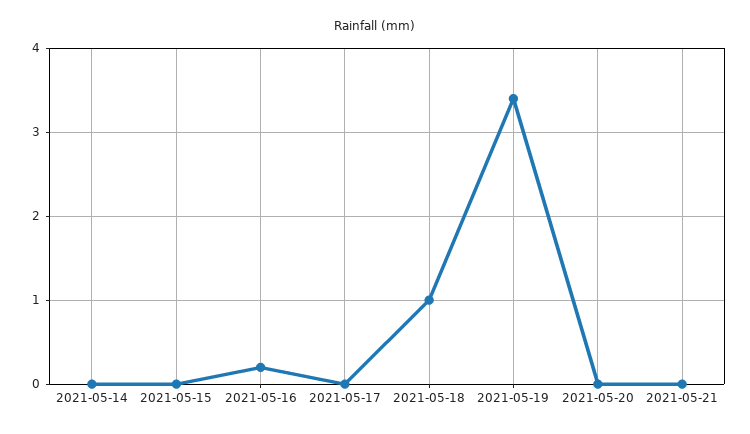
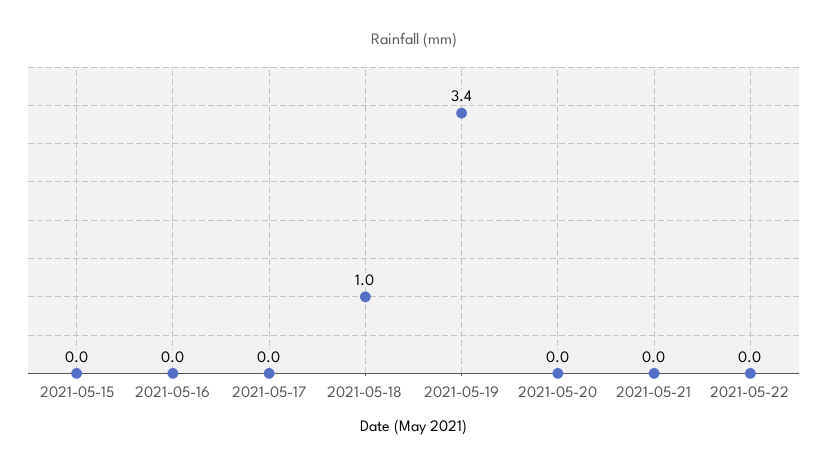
2021-05-14: 0 -> none
2021-05-16: 0.2 -> 0
2021-05-22: none -> 0

